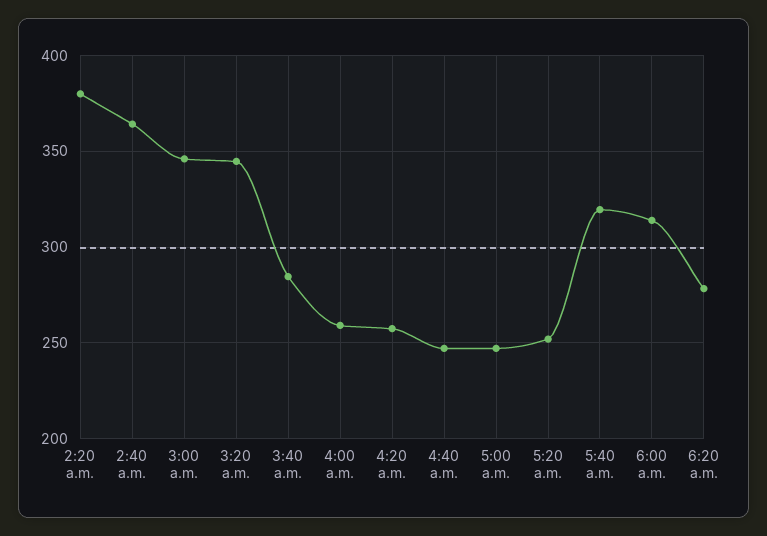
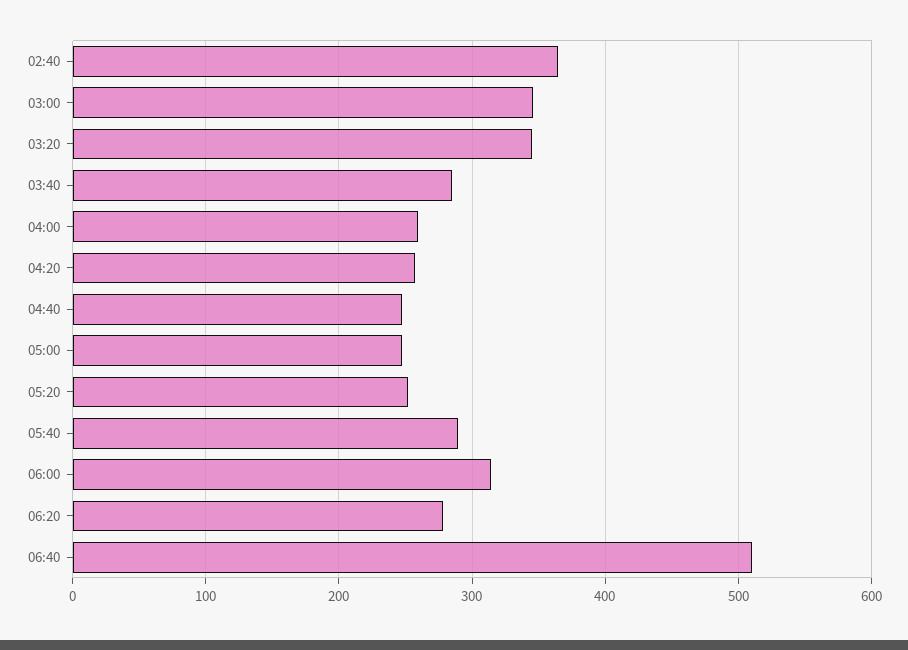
2:20 a.m.: 380 -> none
5:40 a.m.: 320 -> 290
06:40: none -> 510

